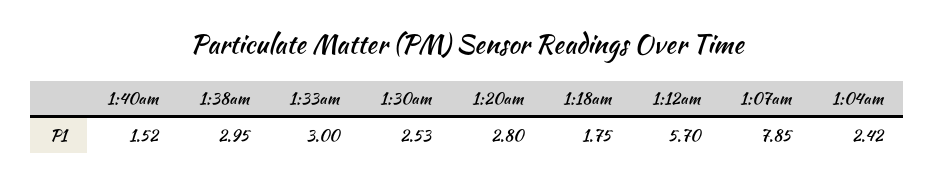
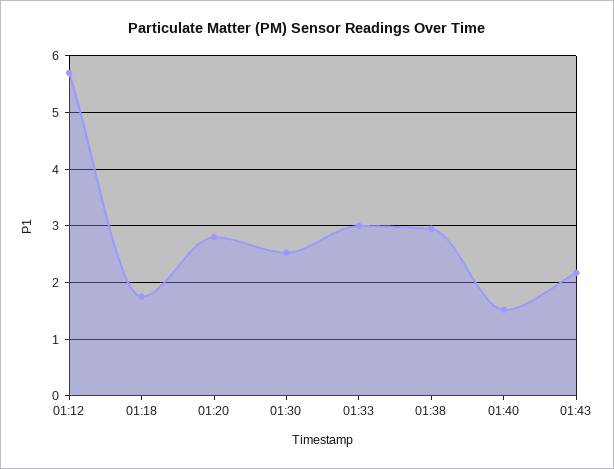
1:07am: 7.85 -> none
1:04am: 2.42 -> none
01:43: none -> 2.2

